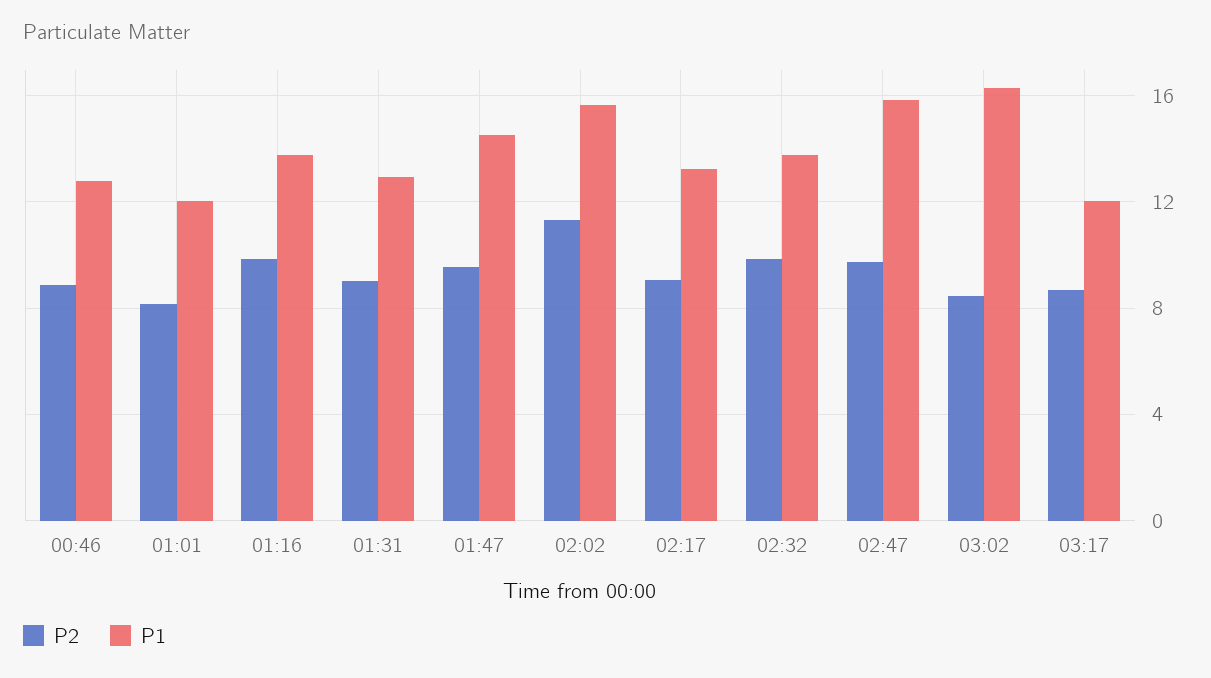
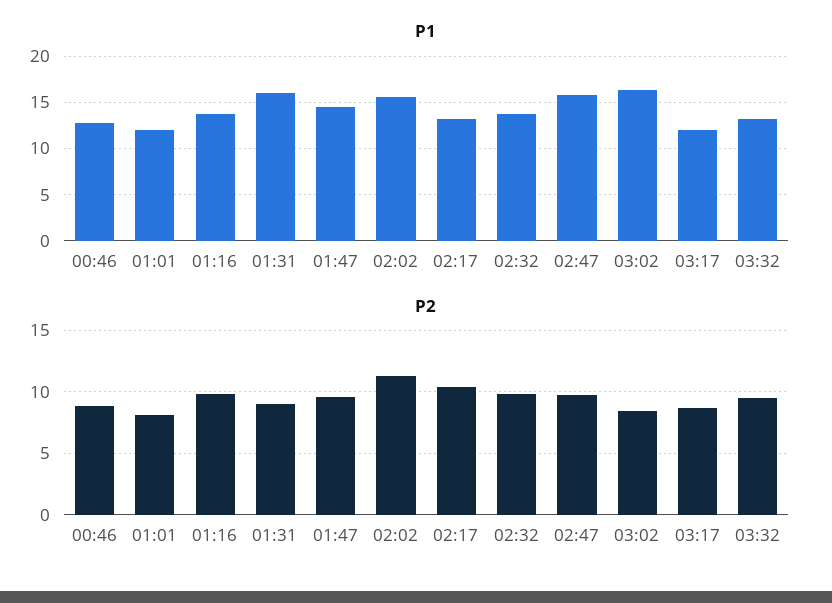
P1, 01:31: 13 -> 16
P2, 02:17: 9 -> 10.5
P1, 03:32: none -> 13
P2, 03:32: none -> 9.5

